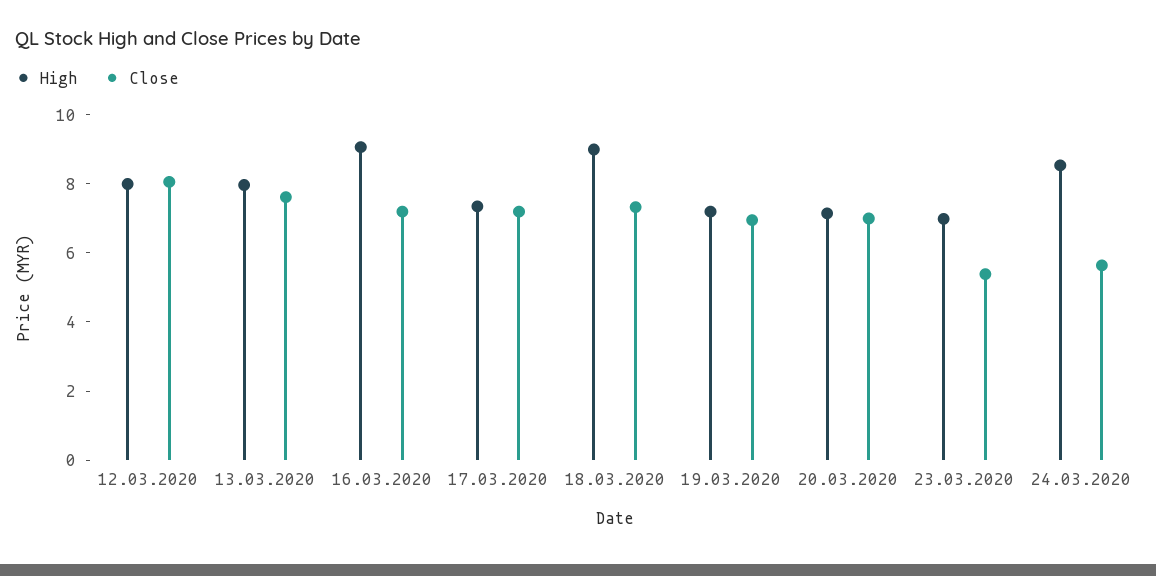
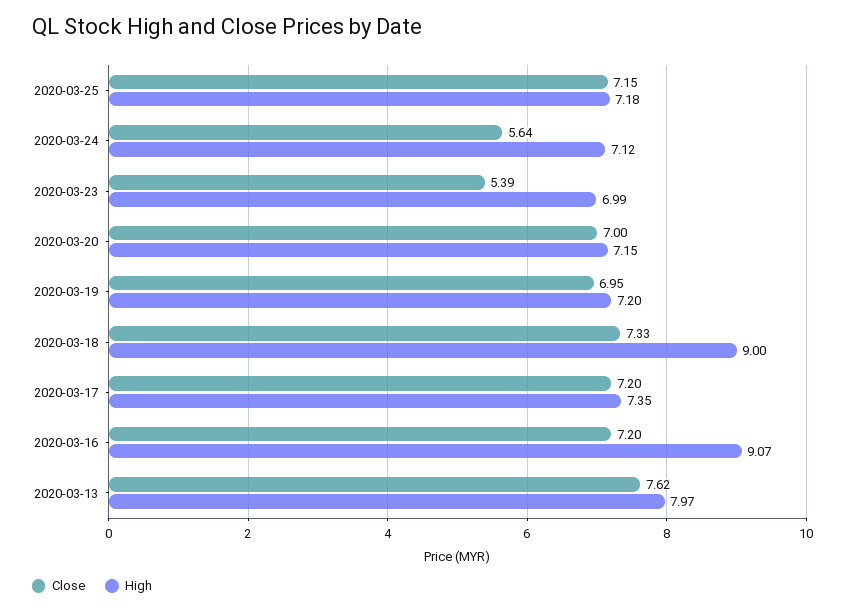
High, 12.03.2020: 8 -> none
Close, 12.03.2020: 8 -> none
High, 24.03.2020: 8.5 -> 7.12
Close, 2020-03-25: none -> 7.15
High, 2020-03-25: none -> 7.18

